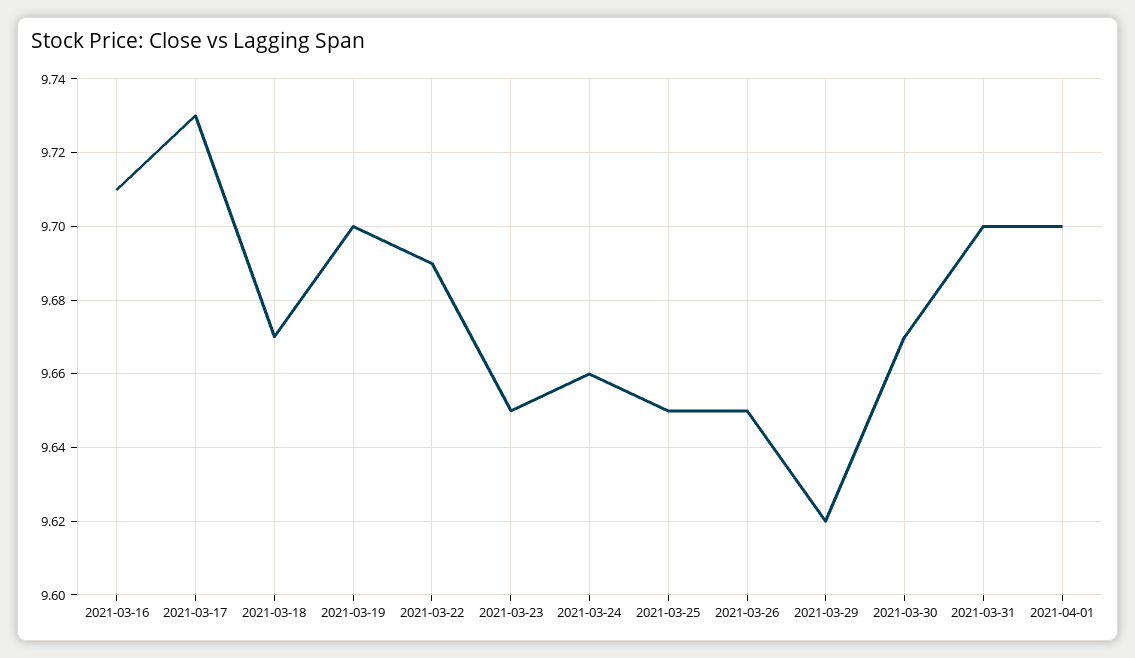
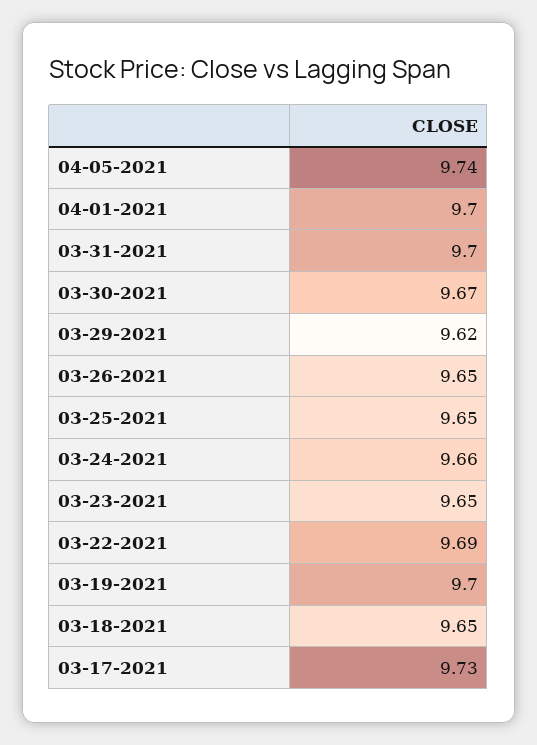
2021-03-16: 9.71 -> none
2021-03-18: 9.67 -> 9.65
04-05-2021: none -> 9.74

